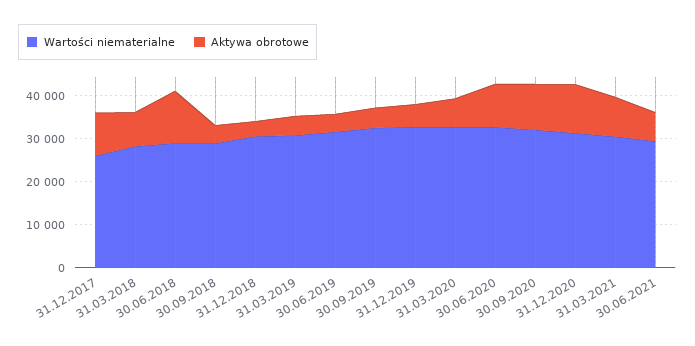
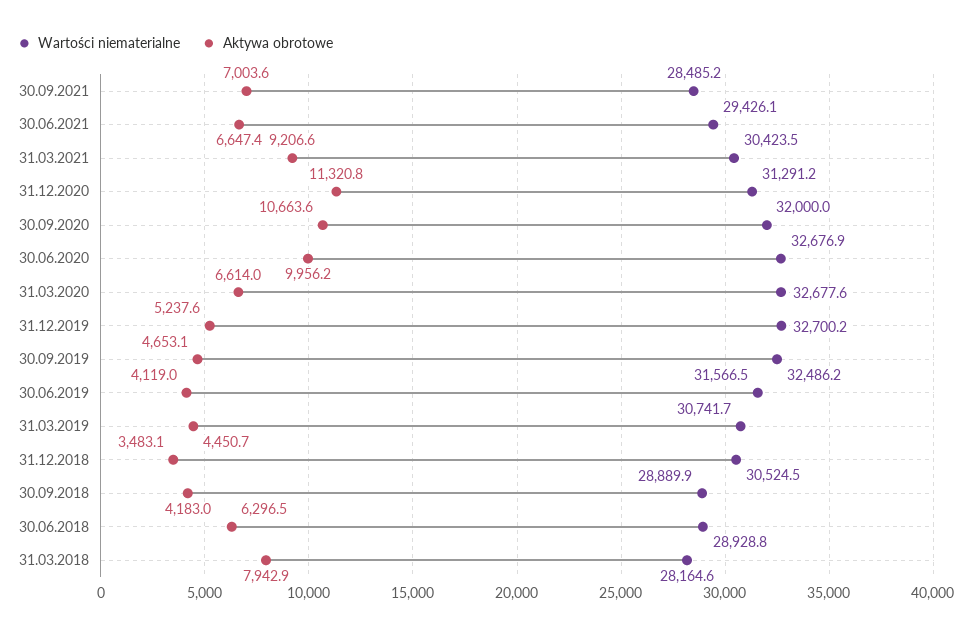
Wartości niematerialne, 31.12.2017: 26000 -> none
Aktywa obrotowe, 31.12.2017: 10000 -> none
Aktywa obrotowe, 30.06.2018: 12000 -> 6296.5
Wartości niematerialne, 30.09.2021: none -> 28485.2
Aktywa obrotowe, 30.09.2021: none -> 7003.6

